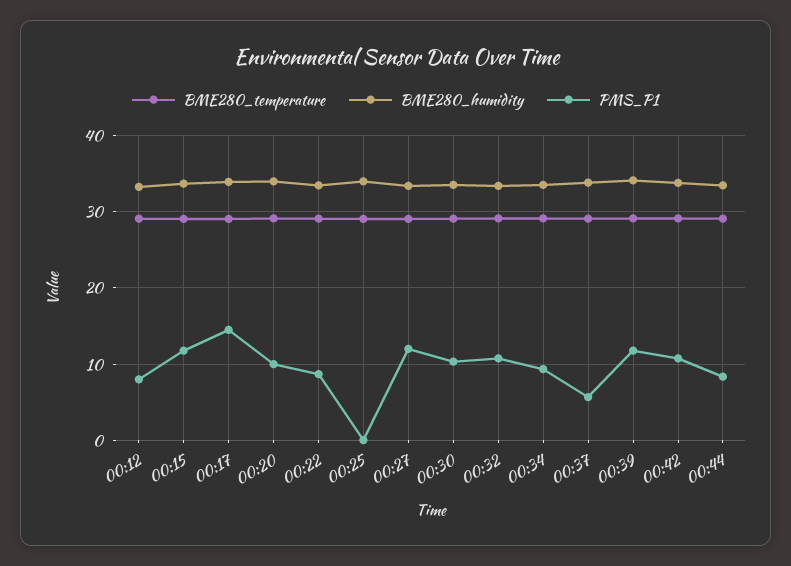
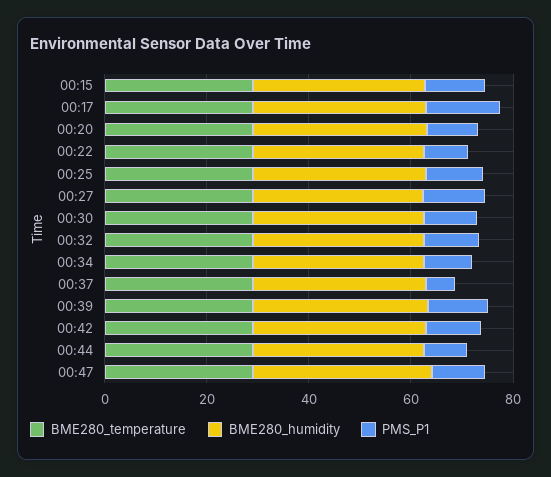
BME280_temperature, 00:12: 29 -> none
BME280_humidity, 00:12: 33 -> none
PMS_P1, 00:12: 8 -> none
PMS_P1, 00:25: 0 -> 10
BME280_temperature, 00:47: none -> 30
BME280_humidity, 00:47: none -> 35
PMS_P1, 00:47: none -> 10

